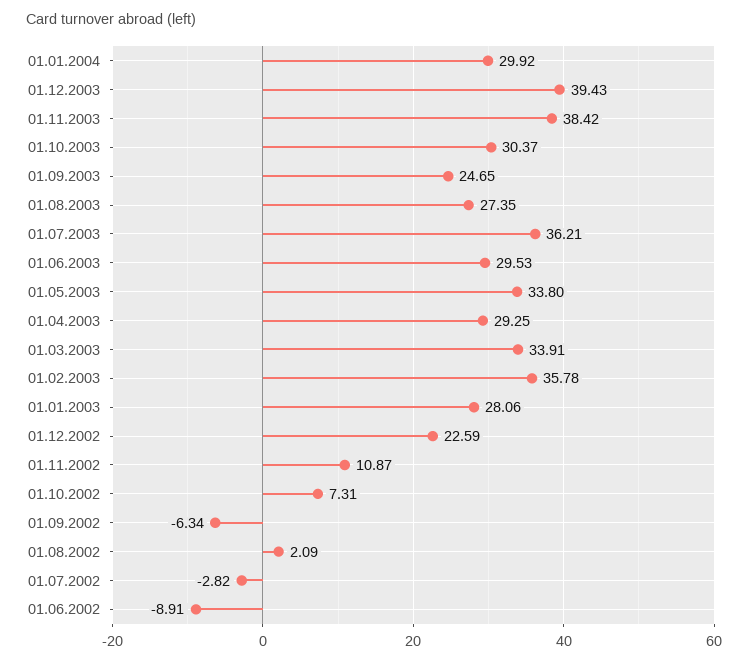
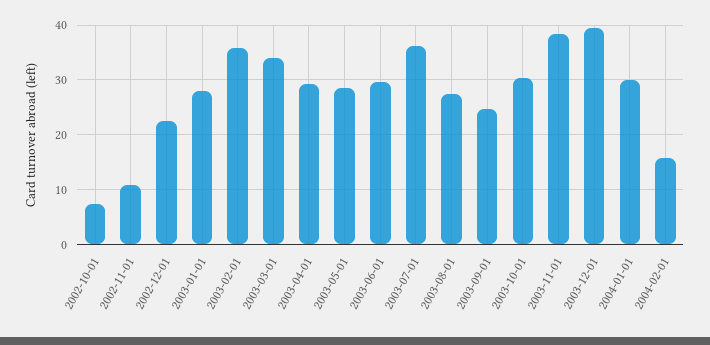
01.05.2003: 33.8 -> 28
01.09.2002: -6.34 -> none
01.08.2002: 2.09 -> none
01.07.2002: -2.82 -> none
01.06.2002: -8.91 -> none
2004-02-01: none -> 16

